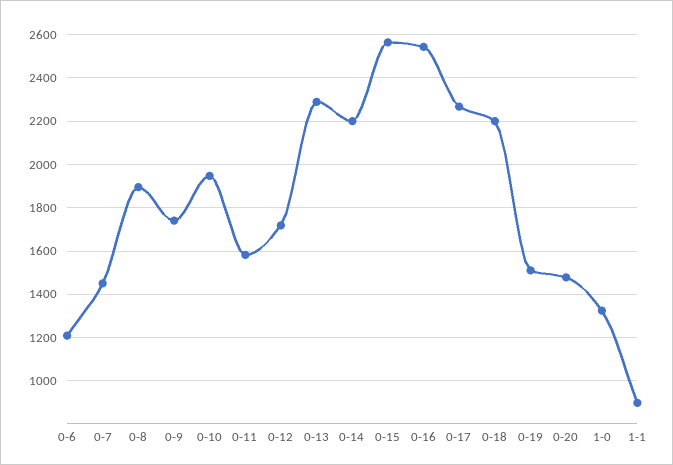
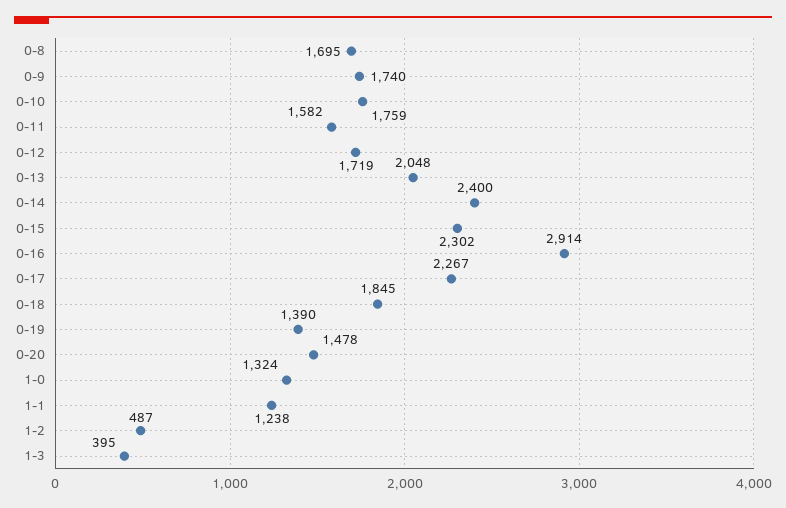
0-6: 1200 -> none
0-7: 1450 -> none
0-8: 1900 -> 1695
0-10: 1950 -> 1759
0-13: 2300 -> 2048
0-14: 2200 -> 2400
0-15: 2550 -> 2302
0-16: 2550 -> 2914
0-18: 2200 -> 1845
0-19: 1500 -> 1390
1-1: 900 -> 1238
1-2: none -> 487
1-3: none -> 395

